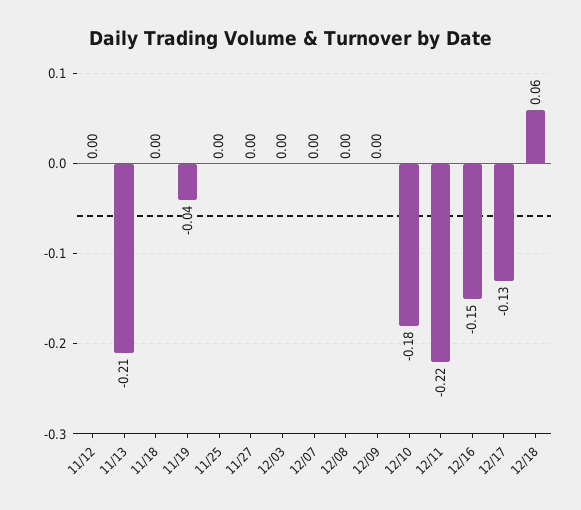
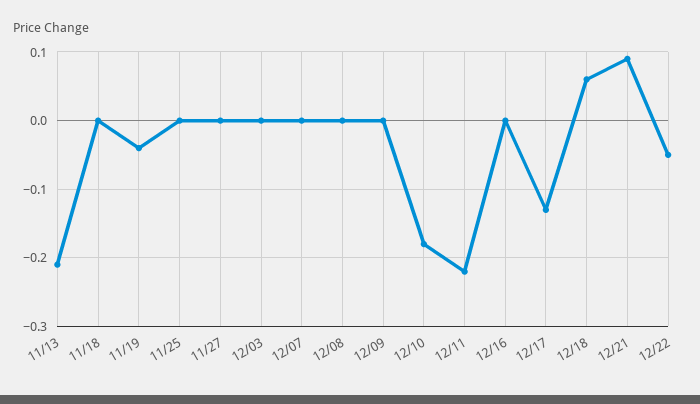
11/12: 0 -> none
12/16: -0.15 -> 0
12/21: none -> 0.09
12/22: none -> -0.05

